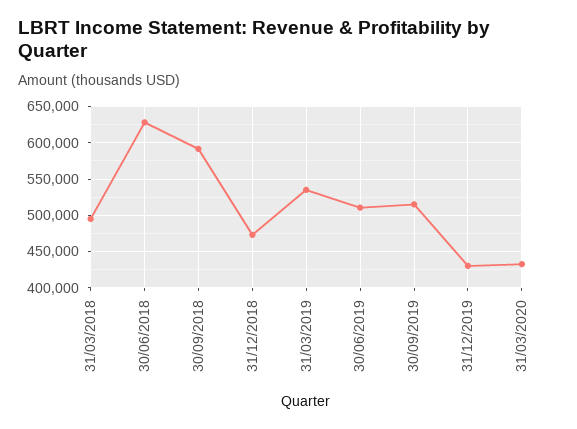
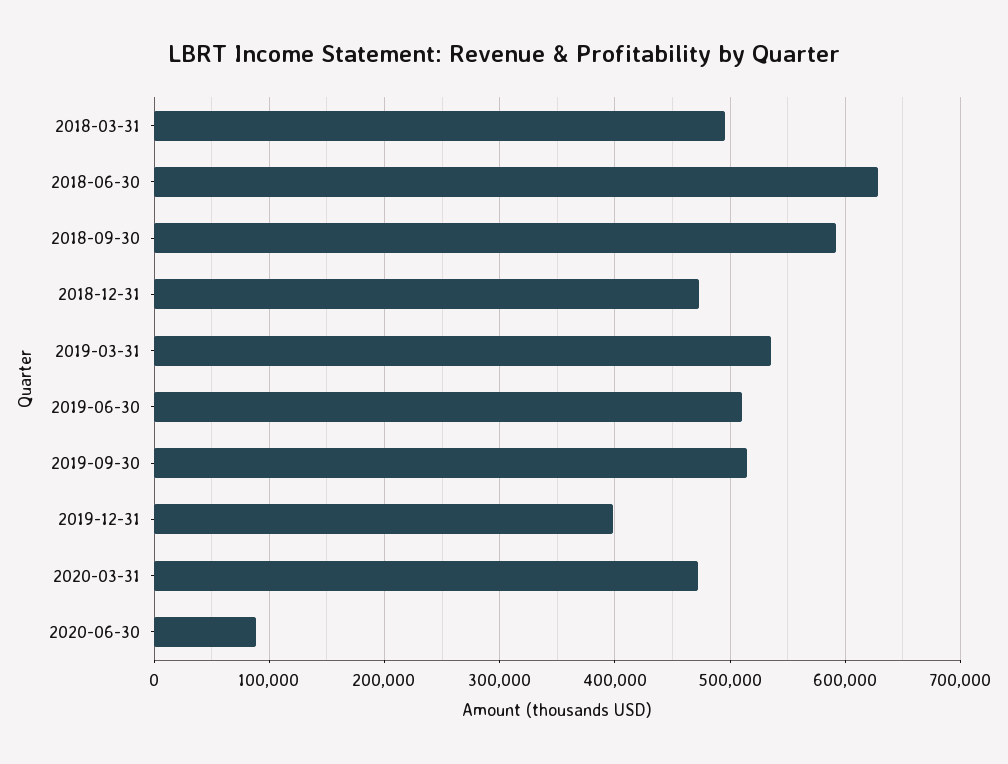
31/12/2019: 430000 -> 400000
31/03/2020: 430000 -> 470000
2020-06-30: none -> 90000

